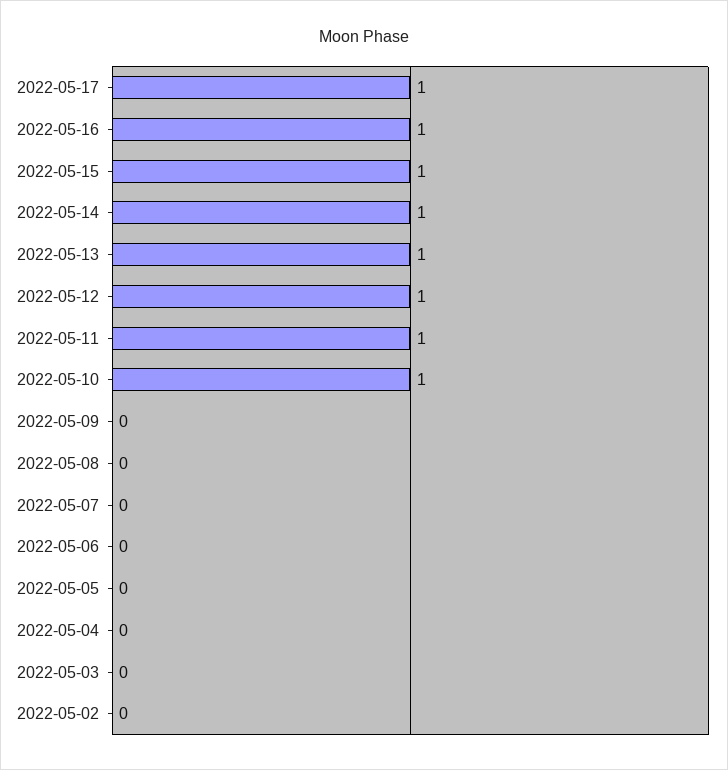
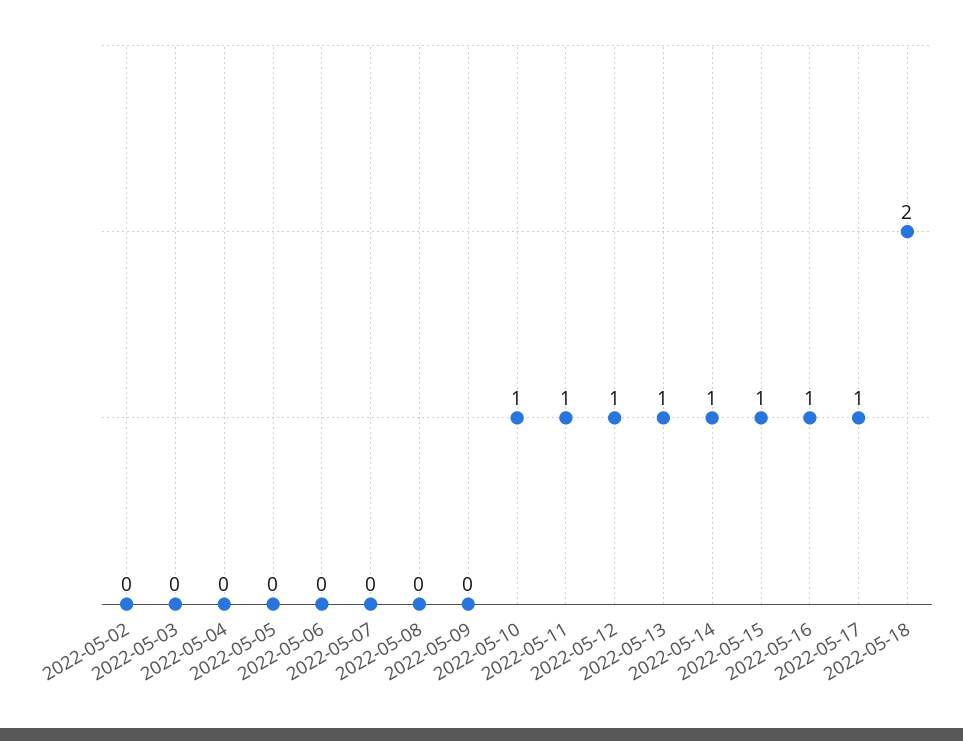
2022-05-18: none -> 2

